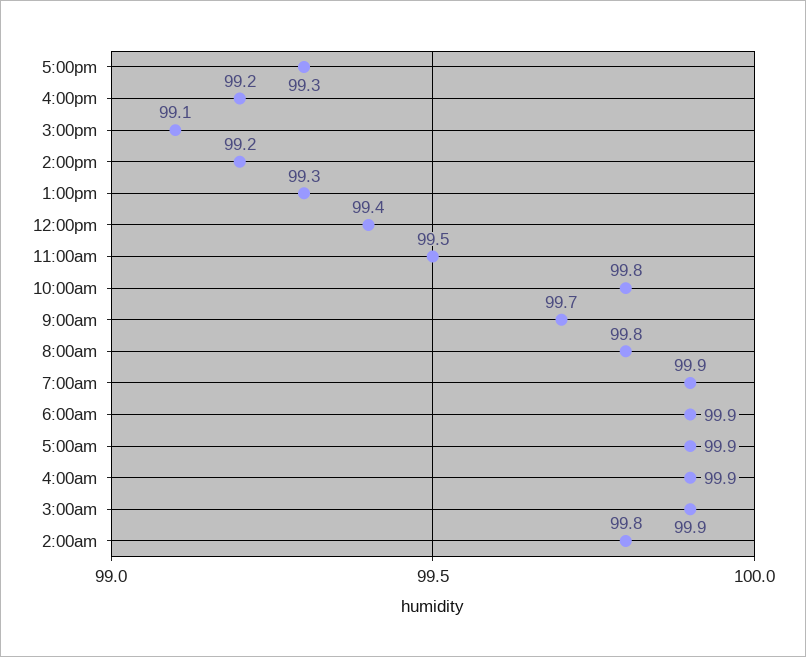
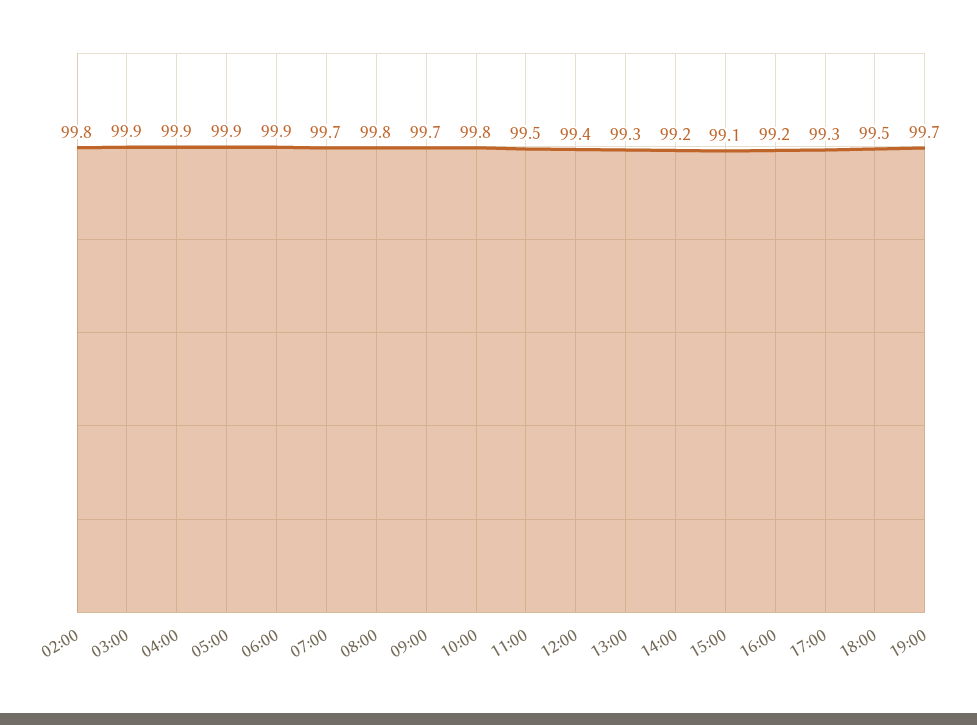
7:00am: 99.9 -> 99.7
18:00: none -> 99.5
19:00: none -> 99.7

